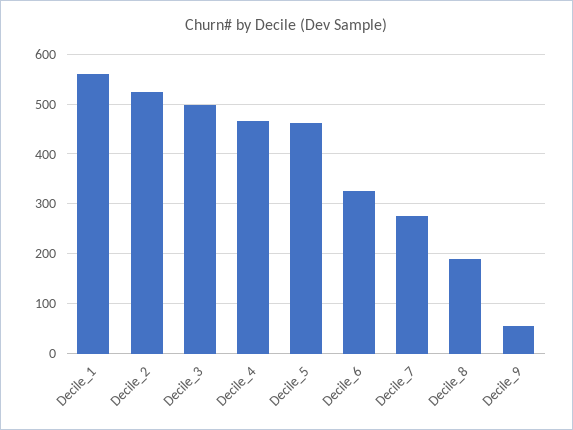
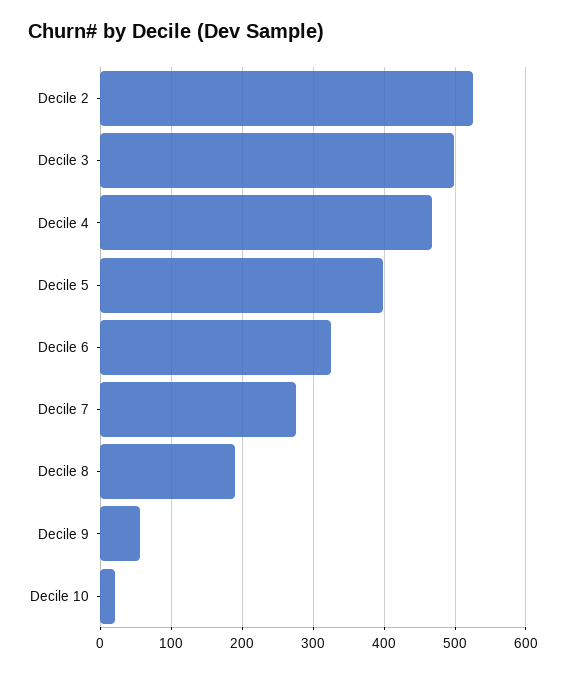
Decile_1: 560 -> none
Decile_5: 460 -> 400
Decile 10: none -> 20

